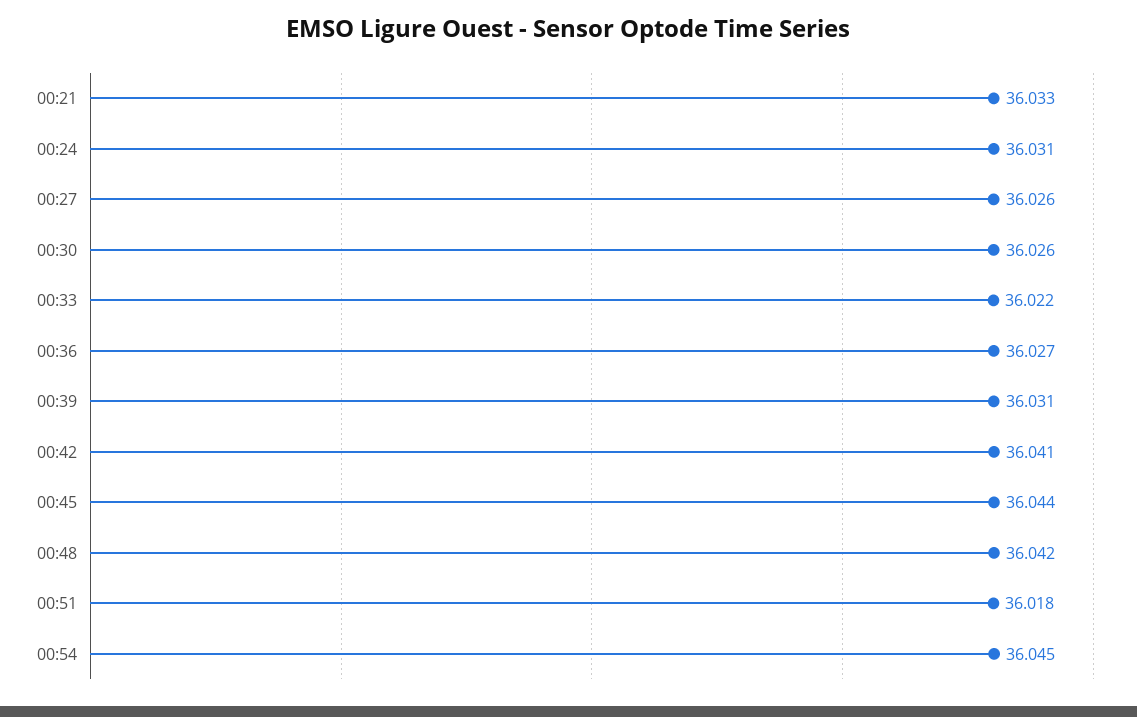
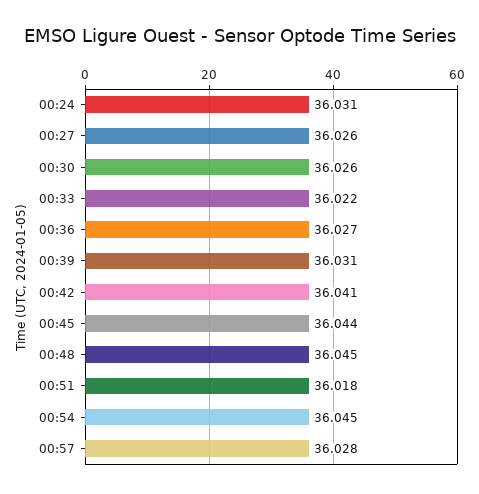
00:21: 36.033 -> none
00:48: 36.042 -> 36.045
00:57: none -> 36.028

